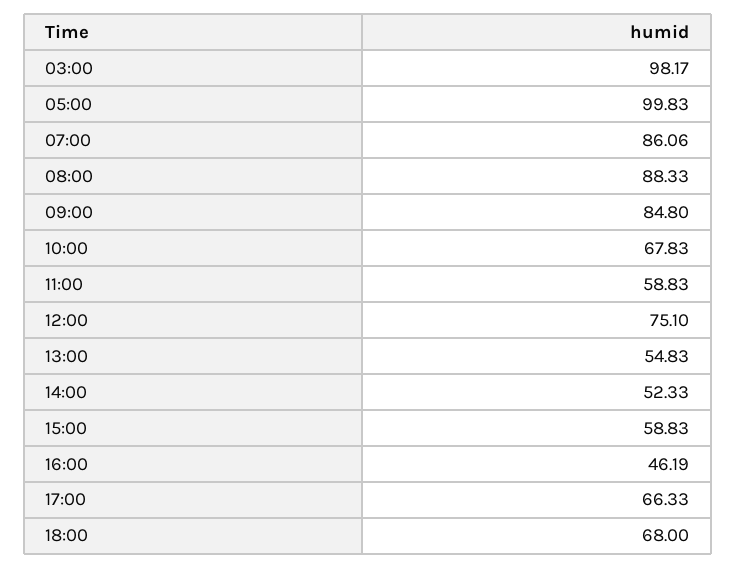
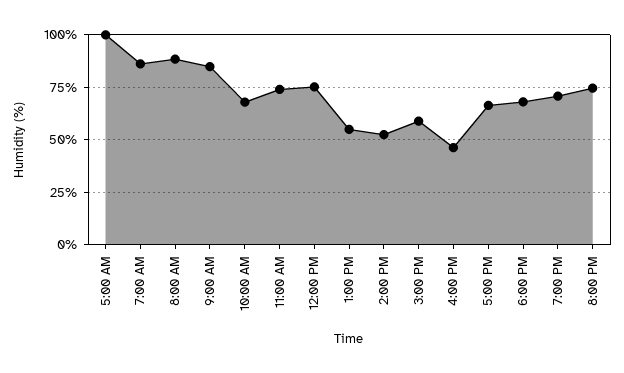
03:00: 98.17 -> none
11:00: 58.83 -> 75
7:00 PM: none -> 70
8:00 PM: none -> 75

